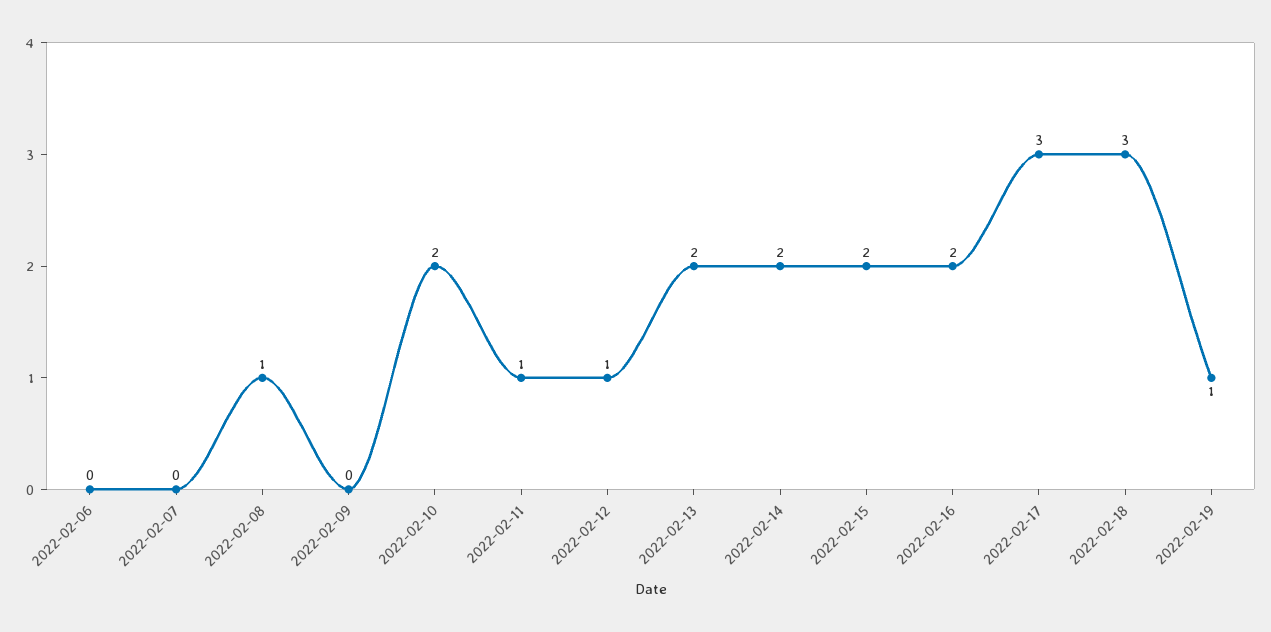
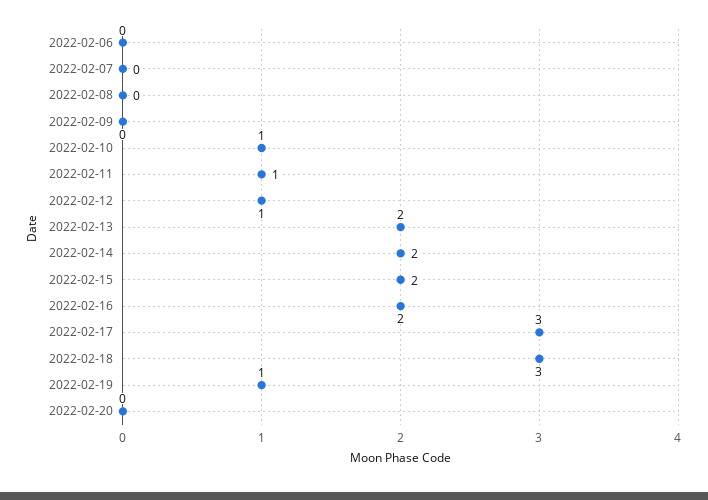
2022-02-08: 1 -> 0
2022-02-10: 2 -> 1
2022-02-20: none -> 0

